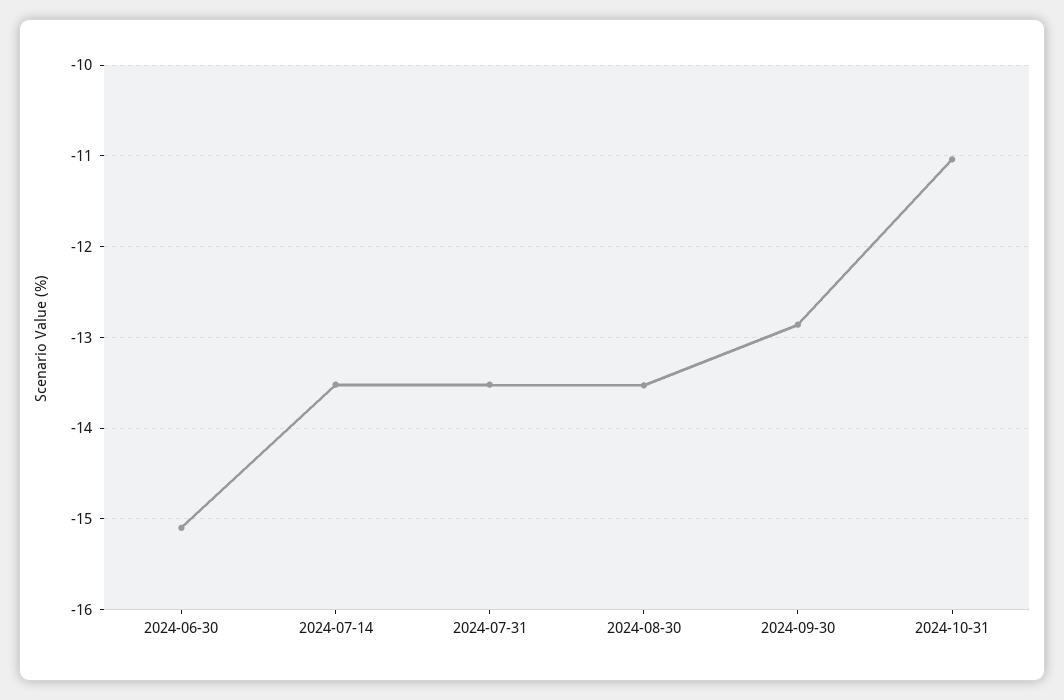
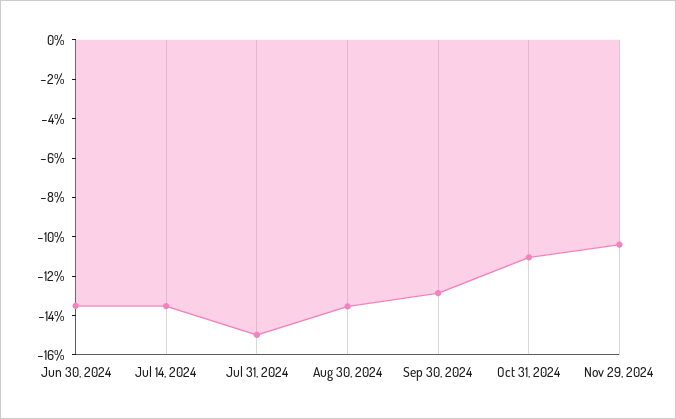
2024-06-30: -15.1 -> -13.5
2024-07-31: -13.5 -> -15
Nov 29, 2024: none -> -10.5

